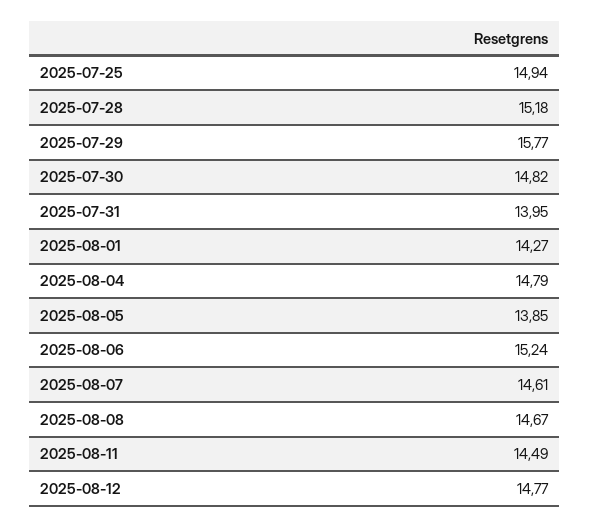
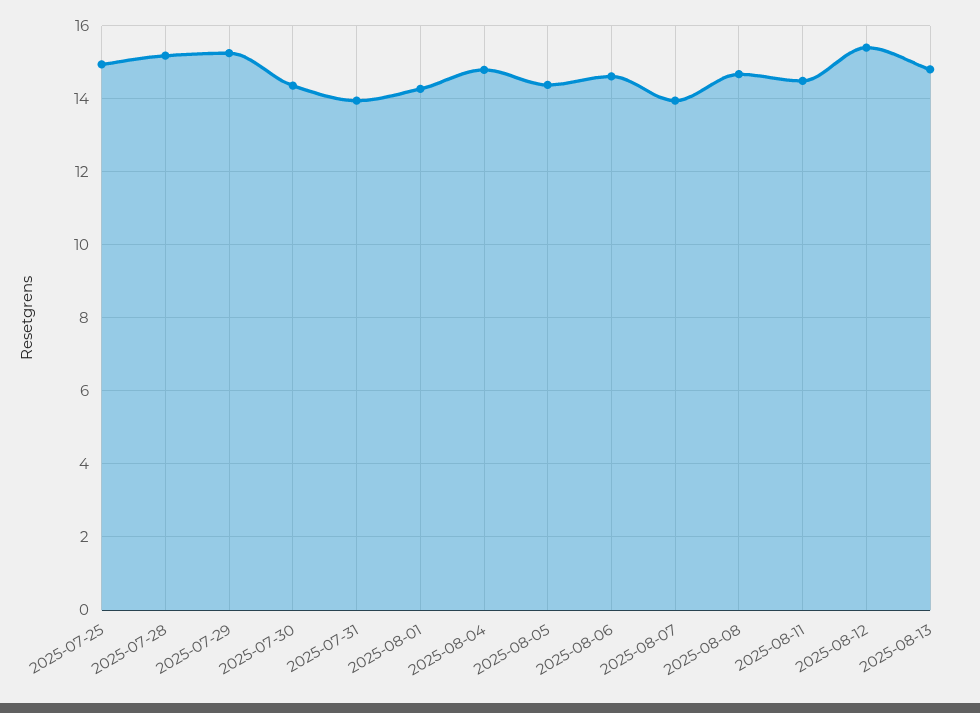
2025-07-29: 15.77 -> 15.2
2025-07-30: 14.82 -> 14.4
2025-08-05: 13.85 -> 14.4
2025-08-06: 15.24 -> 14.6
2025-08-07: 14.61 -> 14
2025-08-12: 14.77 -> 15.4
2025-08-13: none -> 14.8

